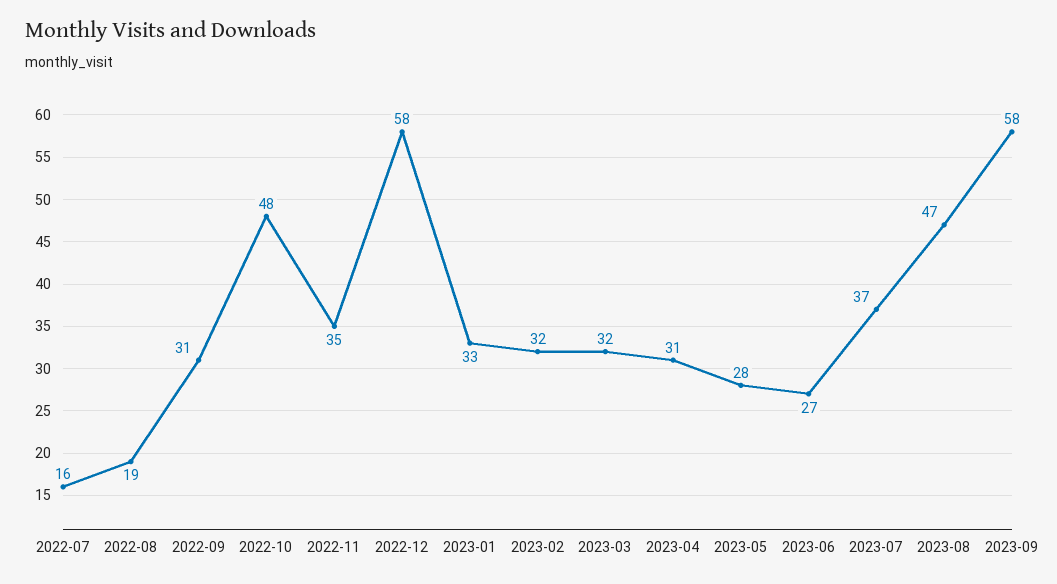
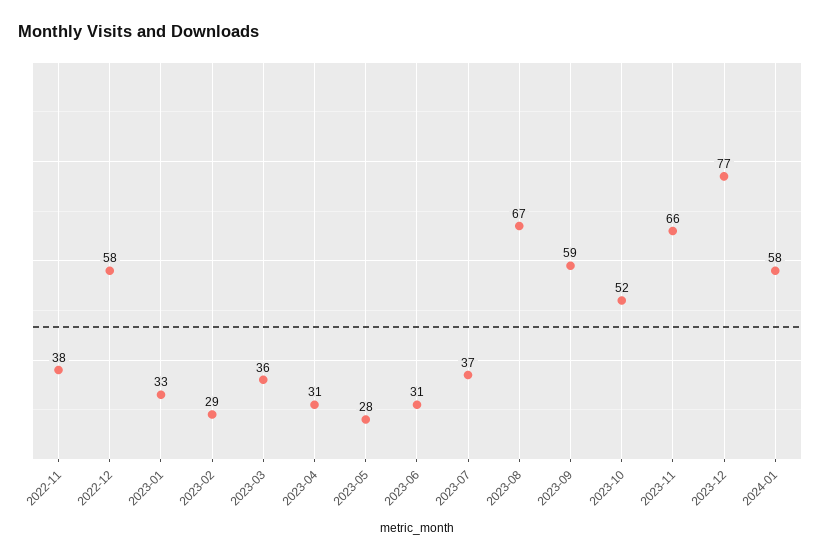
2022-07: 16 -> none
2022-08: 19 -> none
2022-09: 31 -> none
2022-10: 48 -> none
2022-11: 35 -> 38
2023-02: 32 -> 29
2023-03: 32 -> 36
2023-06: 27 -> 31
2023-08: 47 -> 67
2023-09: 58 -> 59
2023-10: none -> 52
2023-11: none -> 66
2023-12: none -> 77
2024-01: none -> 58

